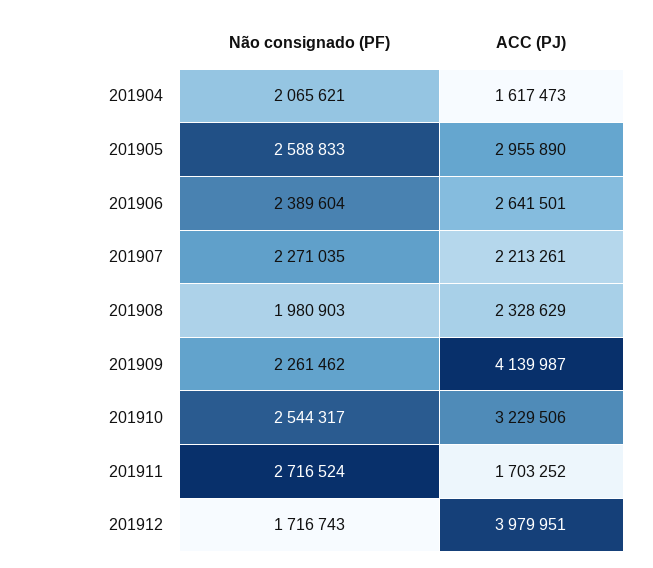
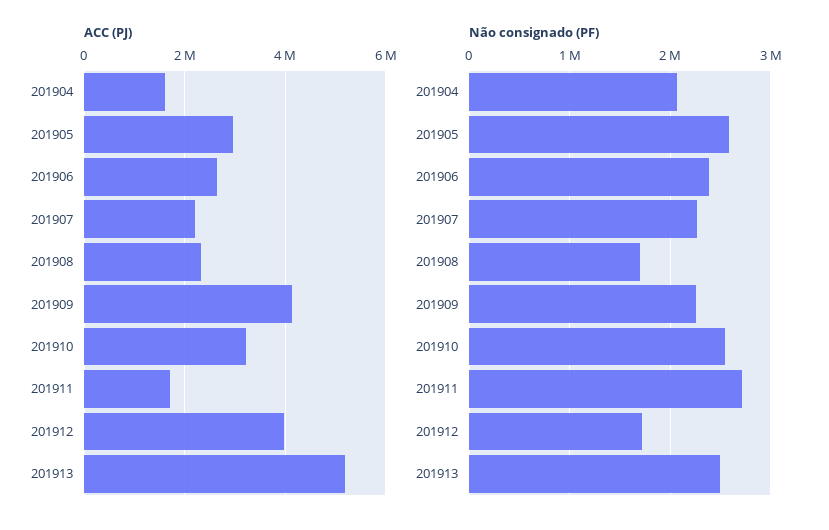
Não consignado (PF), 201908: 1980903 -> 1700000
ACC (PJ), 201913: none -> 5200000
Não consignado (PF), 201913: none -> 2500000

